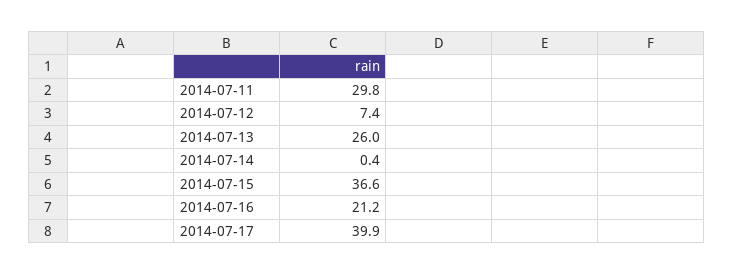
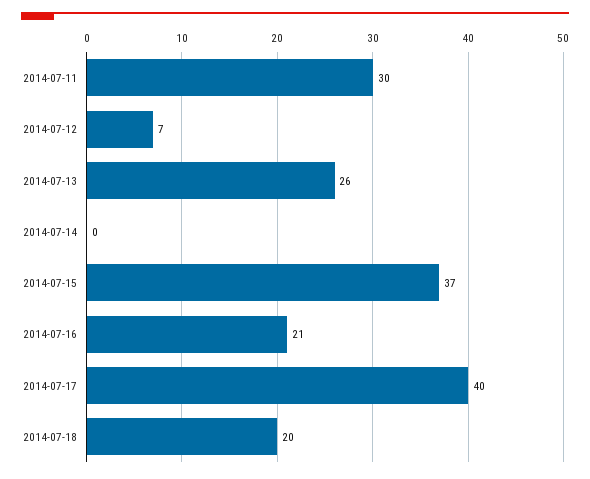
2014-07-18: none -> 20

